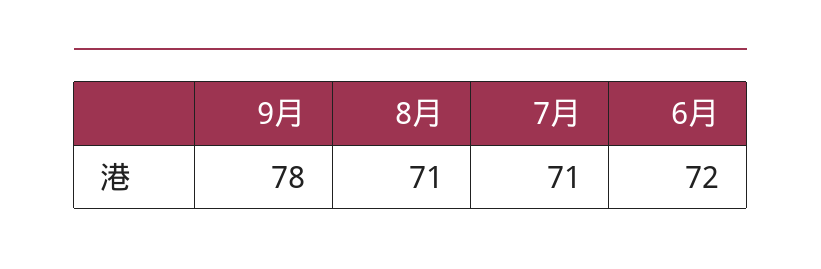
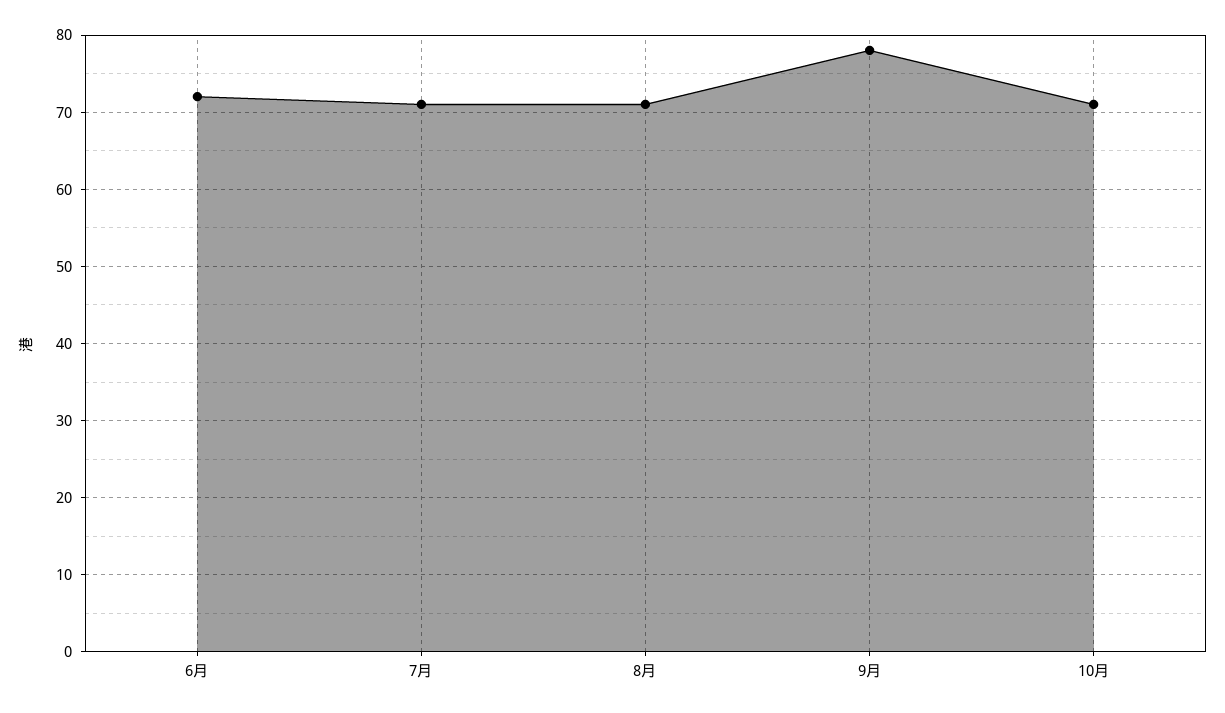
10月: none -> 71

